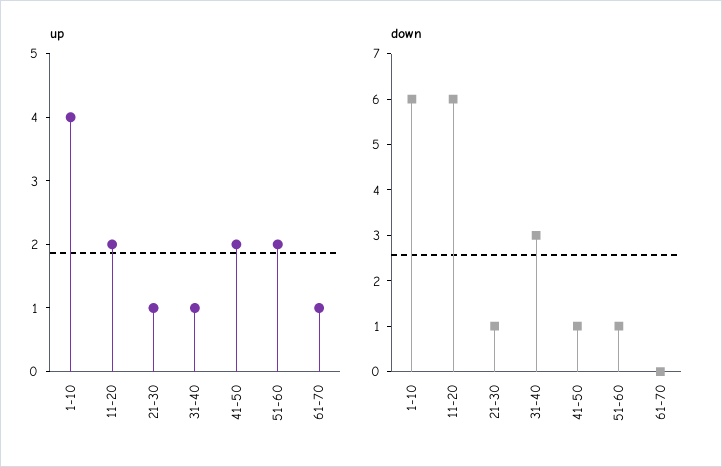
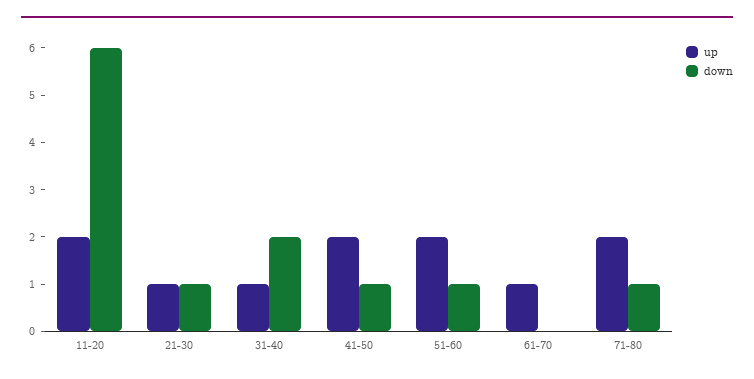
up, 1-10: 4 -> none
down, 1-10: 6 -> none
down, 31-40: 3 -> 2
up, 71-80: none -> 2
down, 71-80: none -> 1

